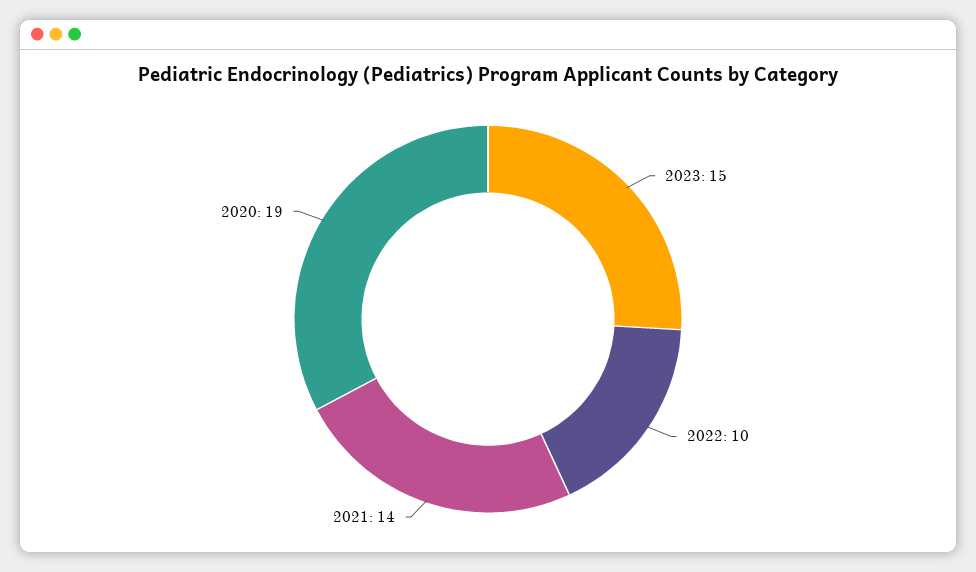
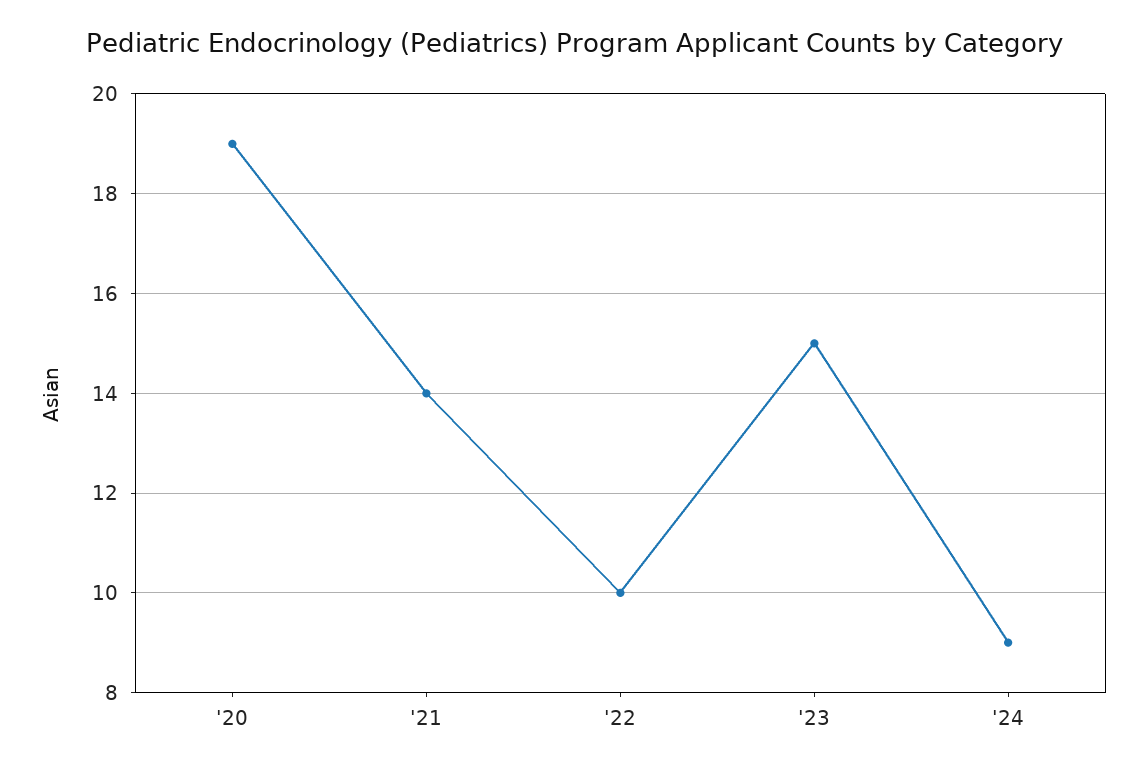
'24: none -> 9

